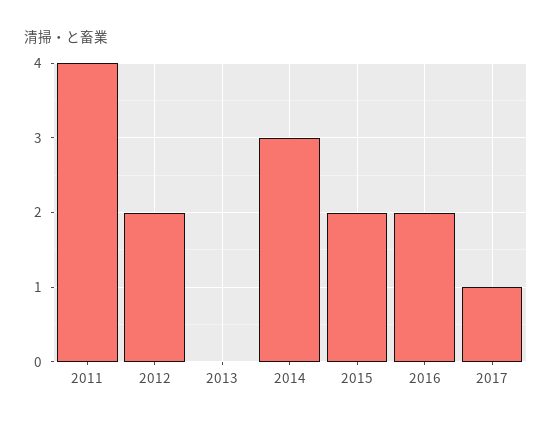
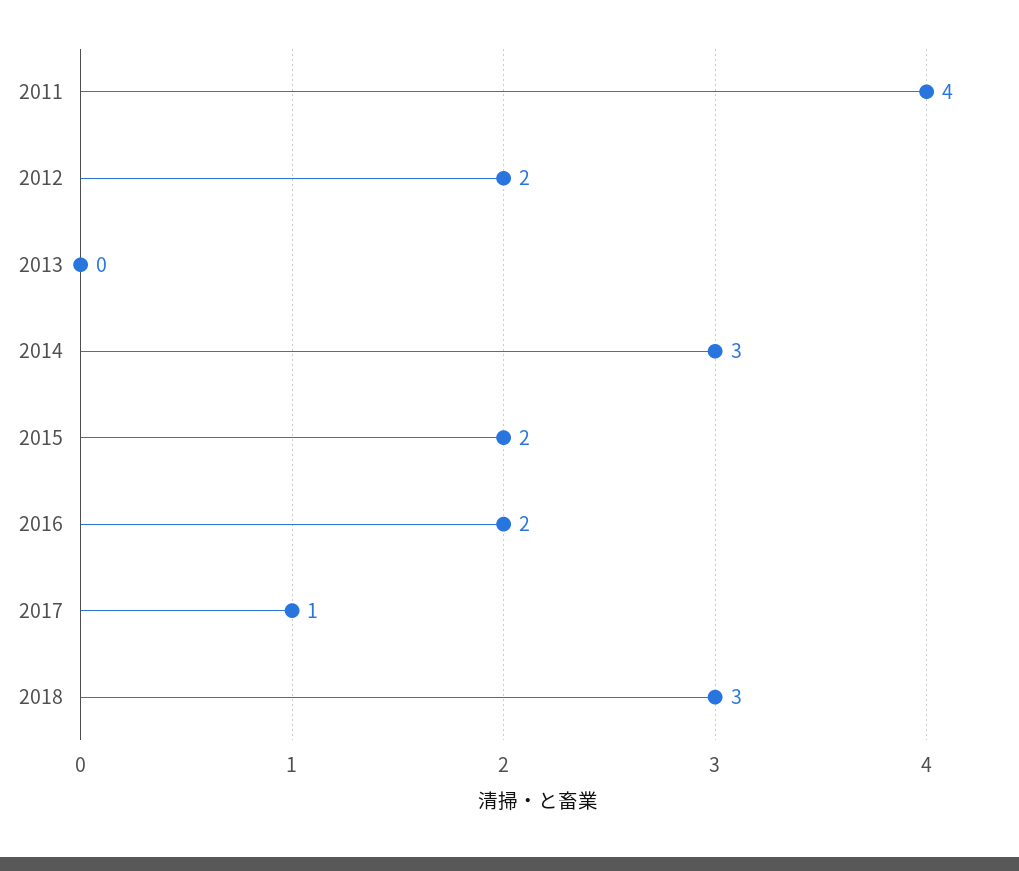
2018: none -> 3

